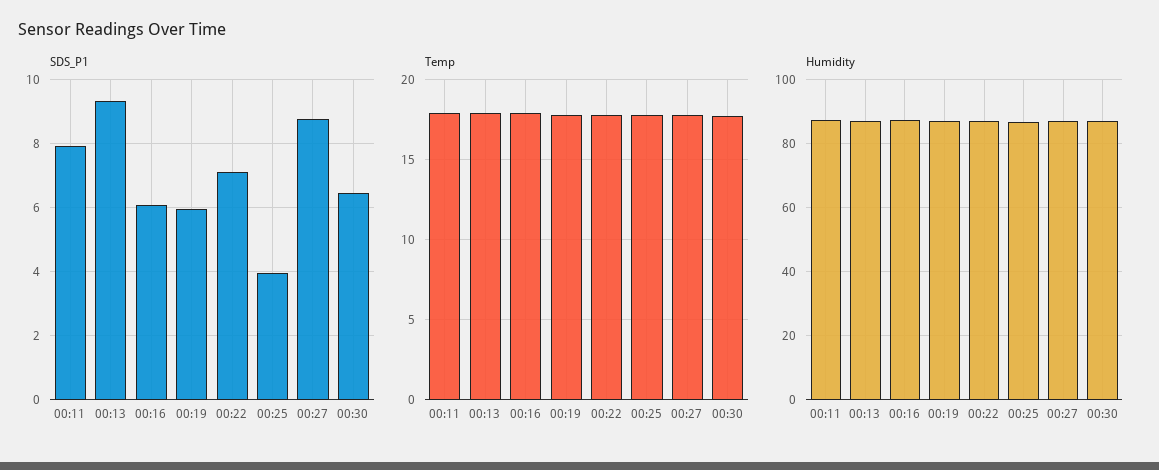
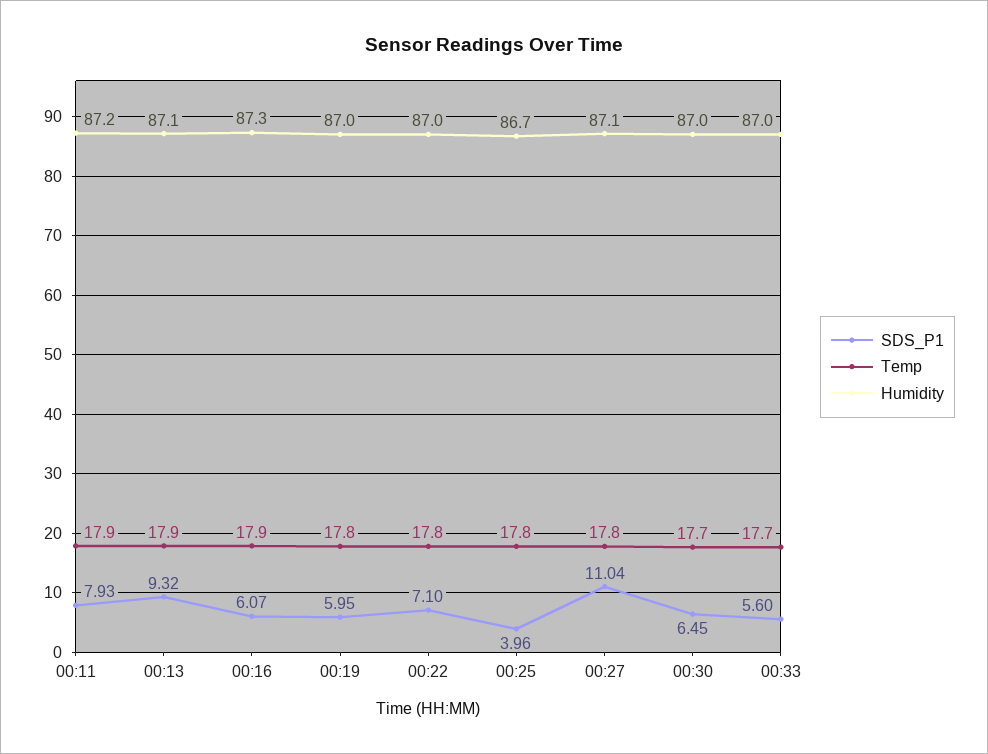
SDS_P1, 00:27: 8.8 -> 11.04
SDS_P1, 00:33: none -> 5.6
Temp, 00:33: none -> 17.7
Humidity, 00:33: none -> 87

